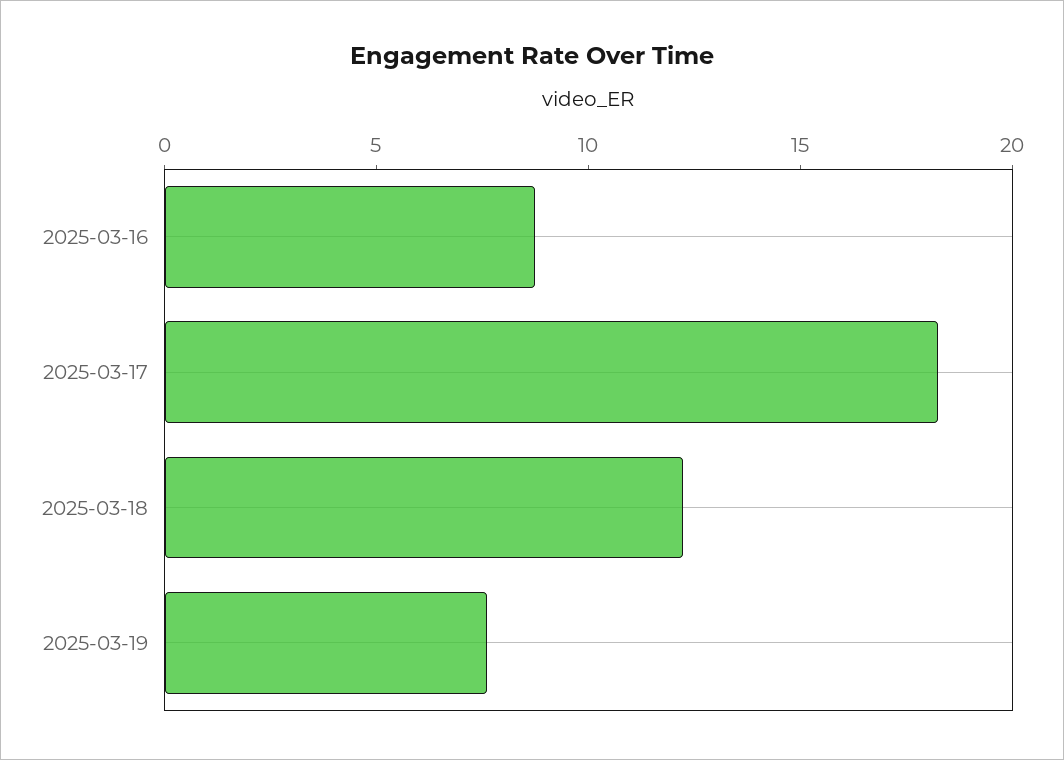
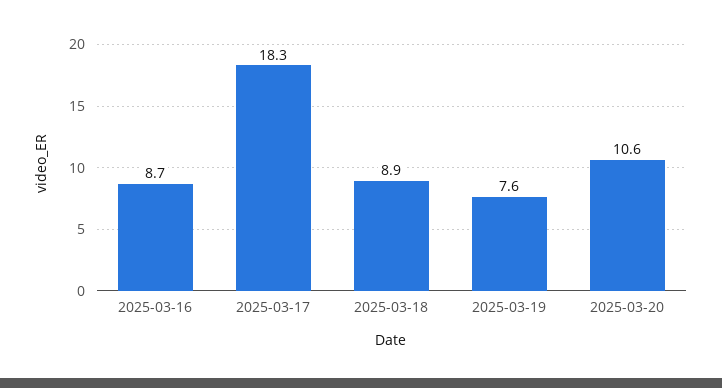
2025-03-18: 12 -> 8.9
2025-03-20: none -> 10.6

